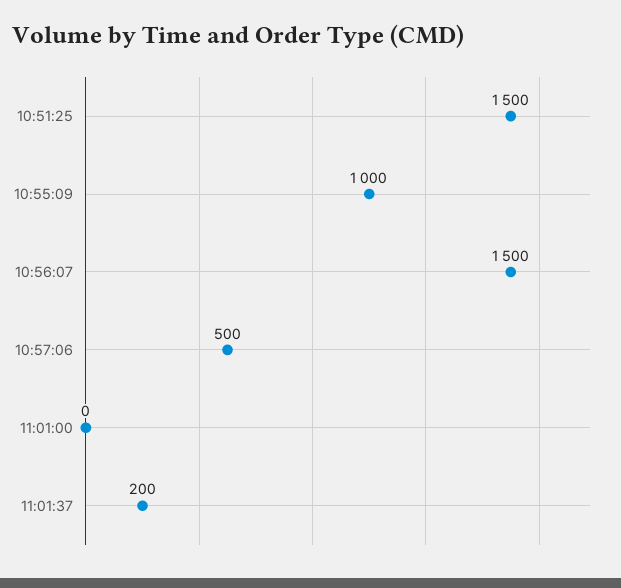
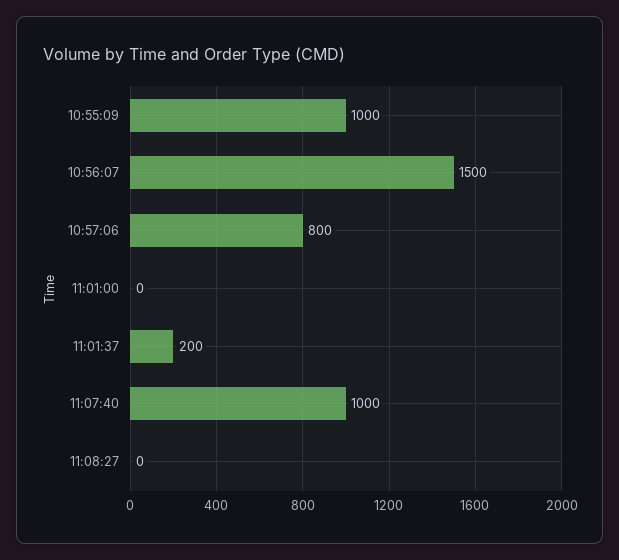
10:51:25: 1500 -> none
10:57:06: 500 -> 800
11:07:40: none -> 1000
11:08:27: none -> 0

